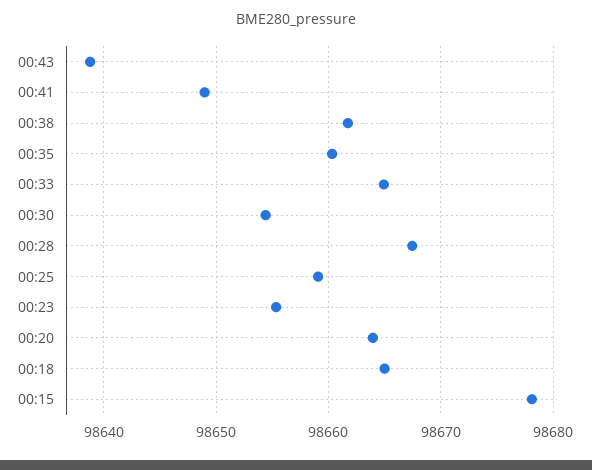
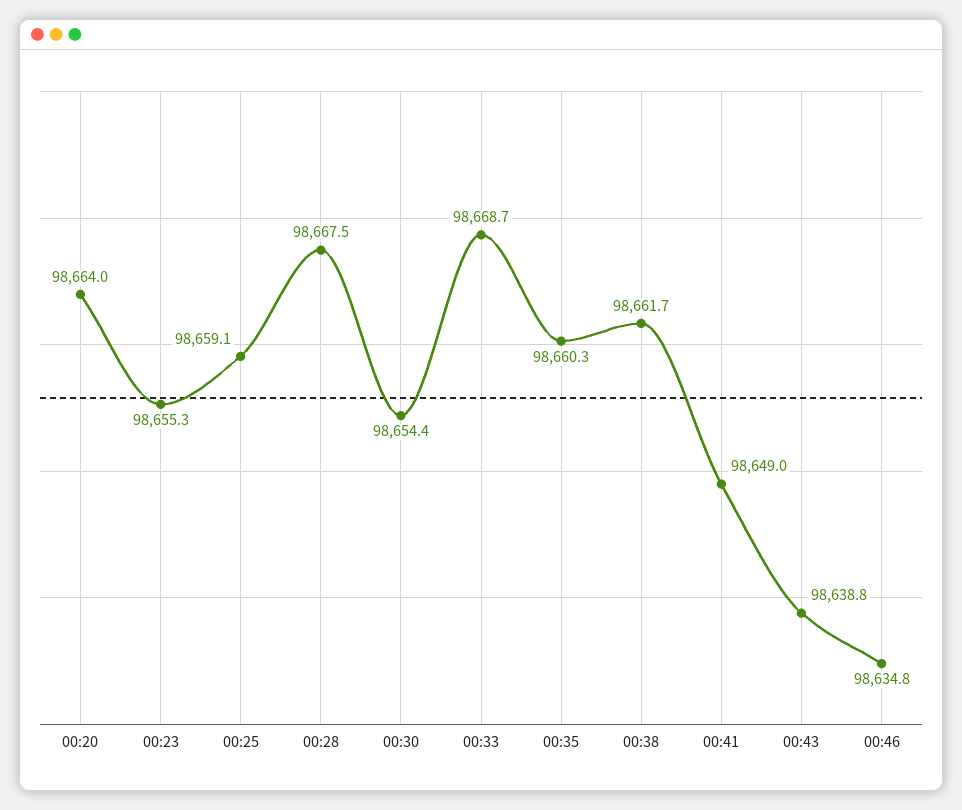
00:33: 98665 -> 98668.7
00:18: 98665 -> none
00:15: 98678 -> none
00:46: none -> 98634.8

